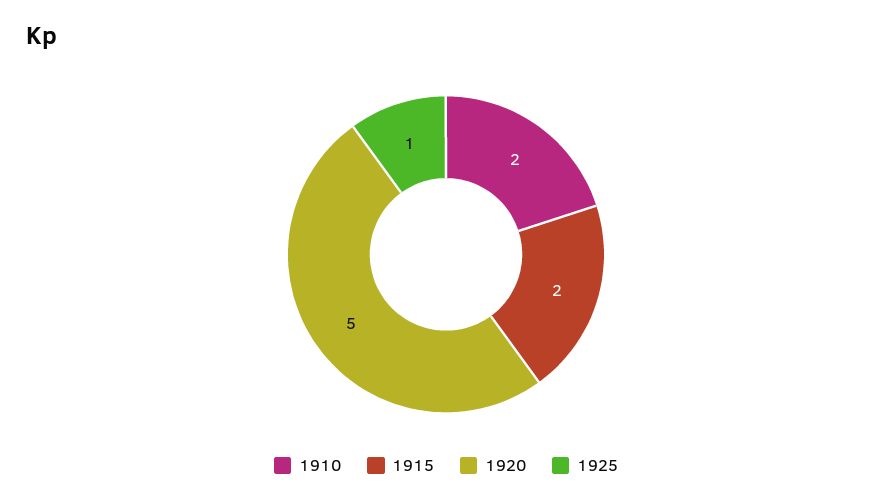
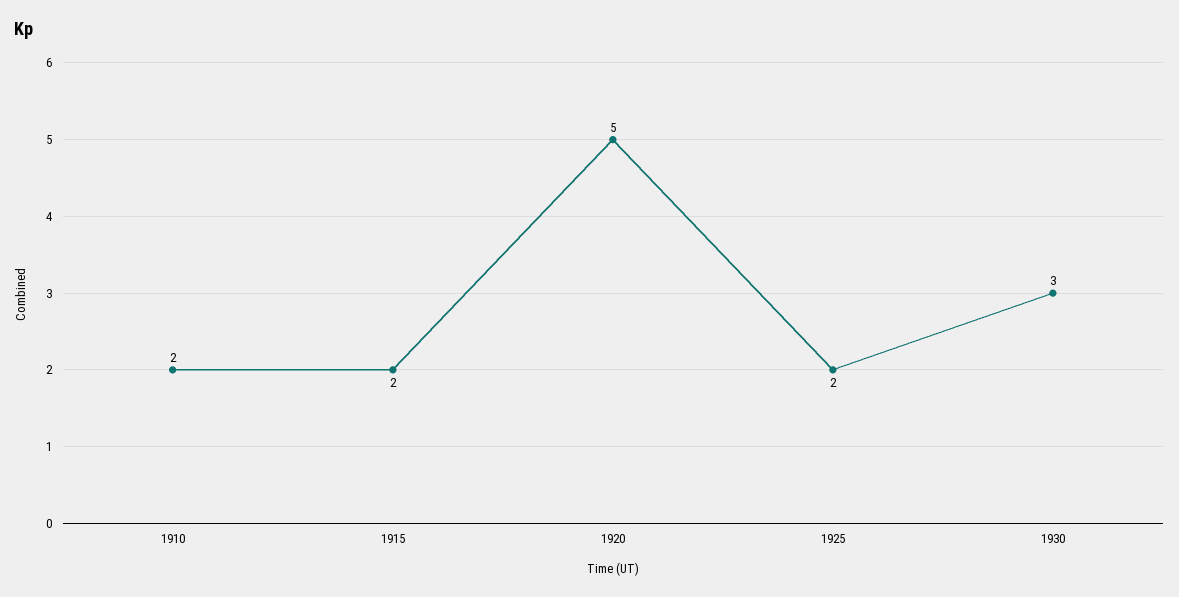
1925: 1 -> 2
1930: none -> 3

